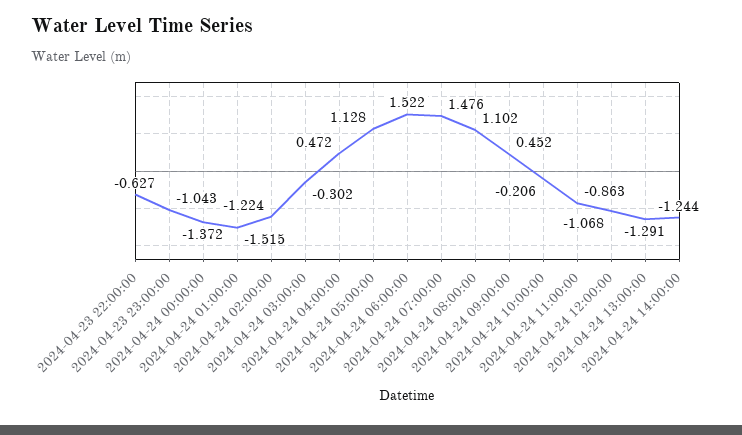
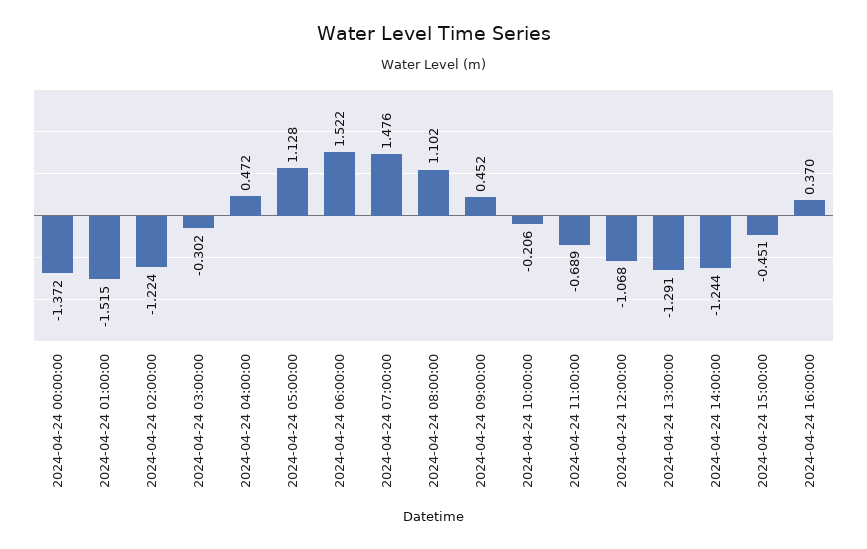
2024-04-23 22:00:00: -0.627 -> none
2024-04-23 23:00:00: -1.043 -> none
2024-04-24 11:00:00: -0.863 -> -0.689
2024-04-24 15:00:00: none -> -0.451
2024-04-24 16:00:00: none -> 0.37

